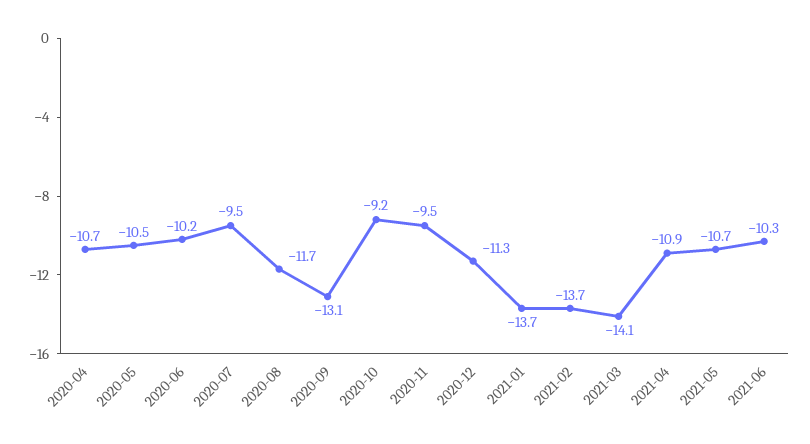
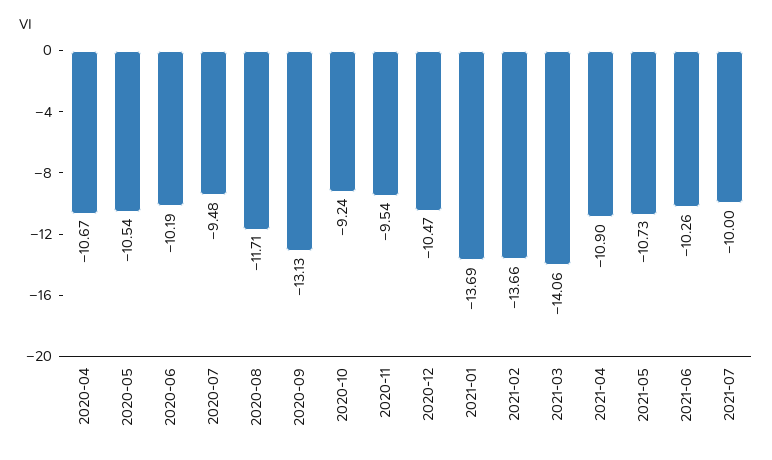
2020-12: -11.3 -> -10.47
2021-07: none -> -10

